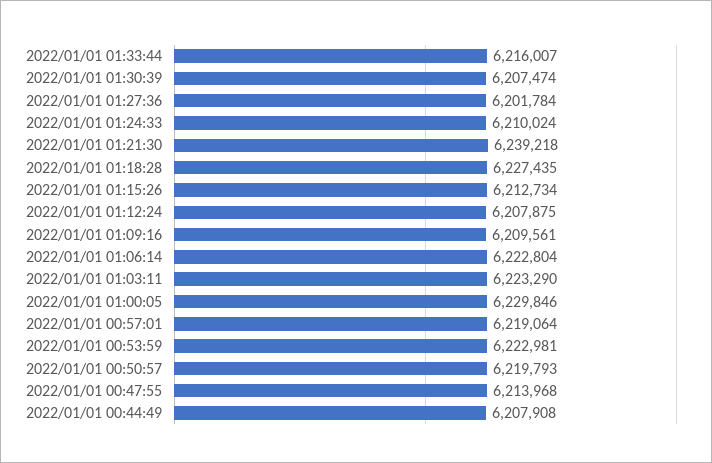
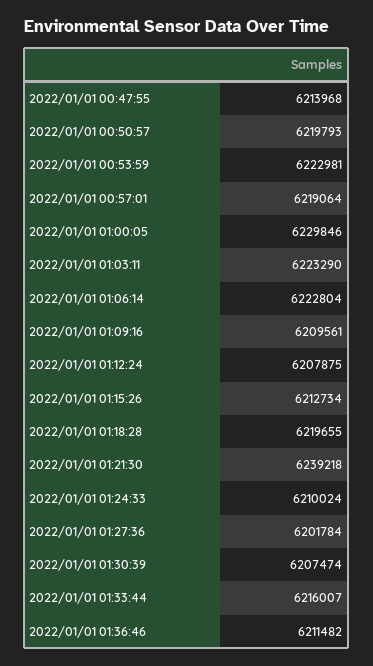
2022/01/01 01:18:28: 6227435 -> 6219655
2022/01/01 00:44:49: 6207908 -> none
2022/01/01 01:36:46: none -> 6211482

